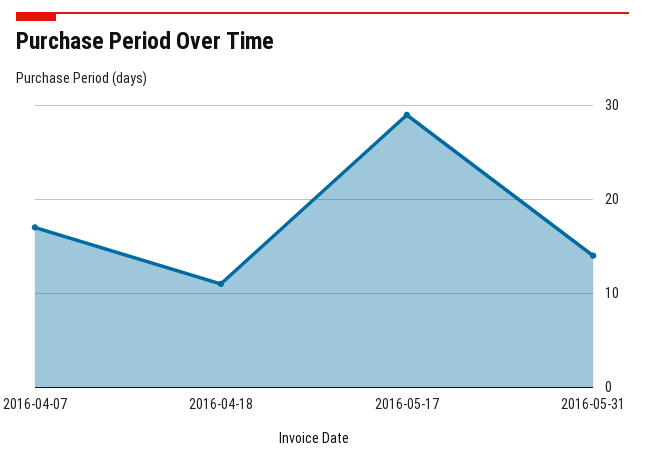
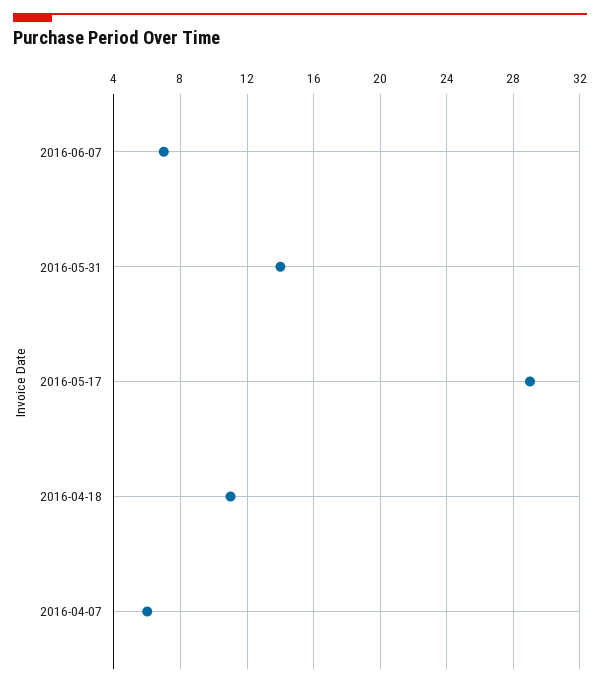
2016-04-07: 17 -> 6
2016-06-07: none -> 7

